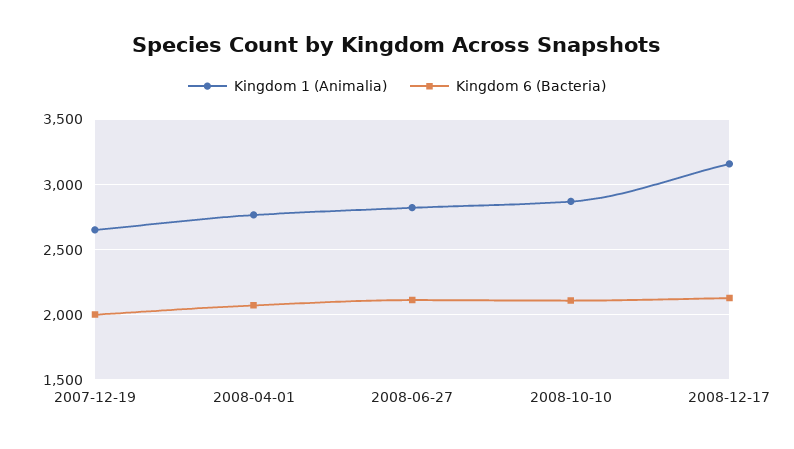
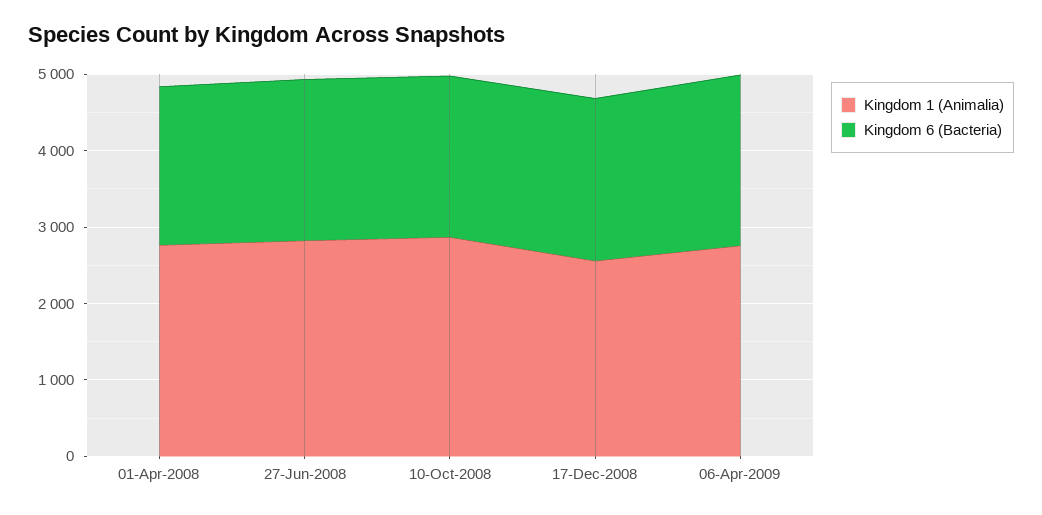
Kingdom 1 (Animalia), 2007-12-19: 2650 -> none
Kingdom 6 (Bacteria), 2007-12-19: 2000 -> none
Kingdom 1 (Animalia), 2008-12-17: 3150 -> 2600
Kingdom 1 (Animalia), 06-Apr-2009: none -> 2800
Kingdom 6 (Bacteria), 06-Apr-2009: none -> 2200

